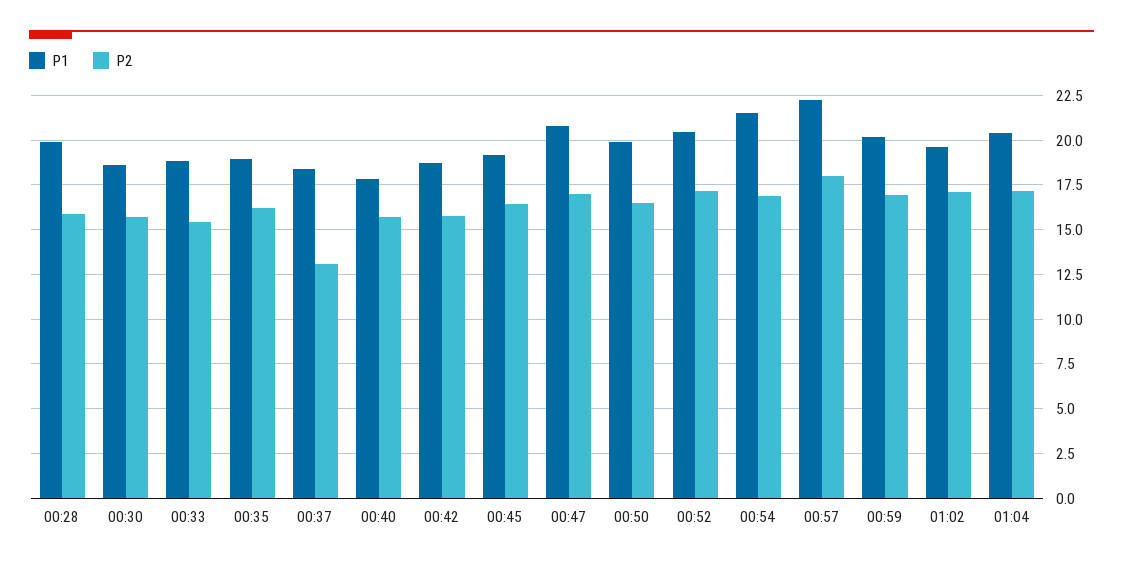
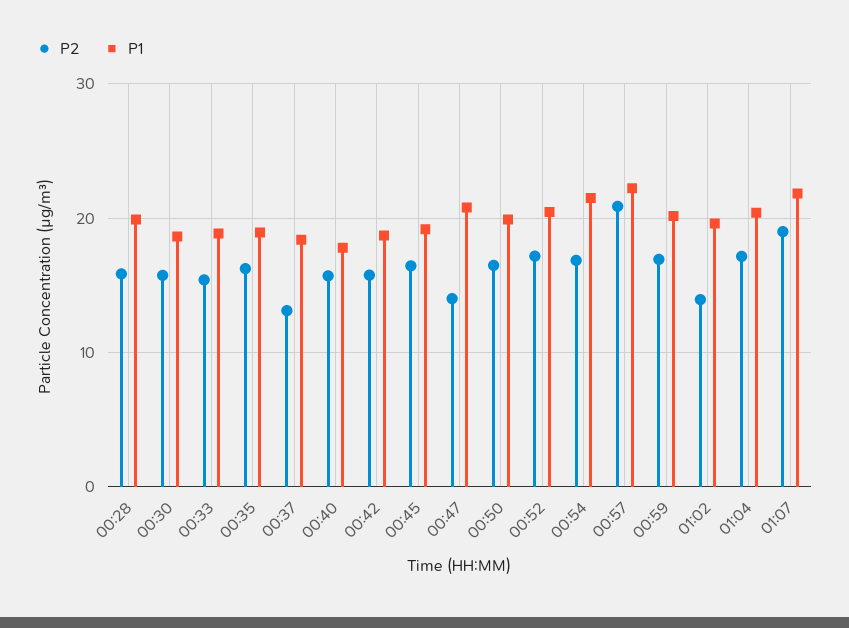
P2, 00:47: 17 -> 14
P2, 00:57: 18 -> 21
P2, 01:02: 17 -> 14
P2, 01:07: none -> 19
P1, 01:07: none -> 22

